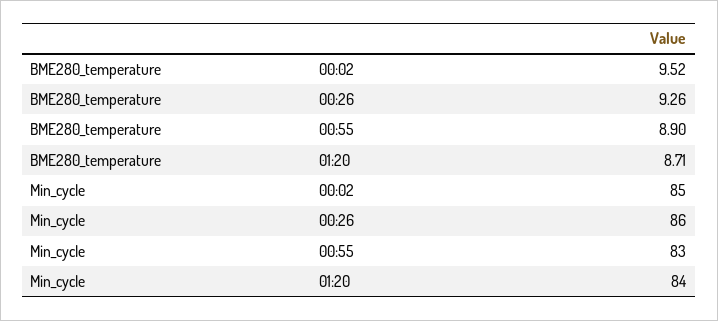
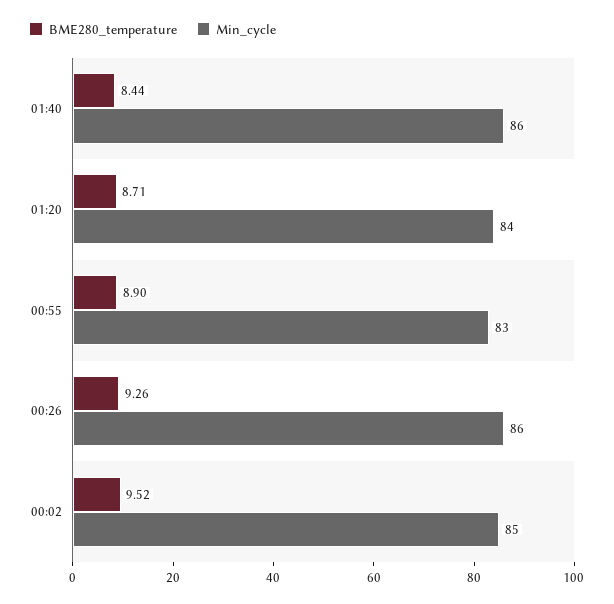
BME280_temperature, 01:40: none -> 8.44
Min_cycle, 01:40: none -> 86

